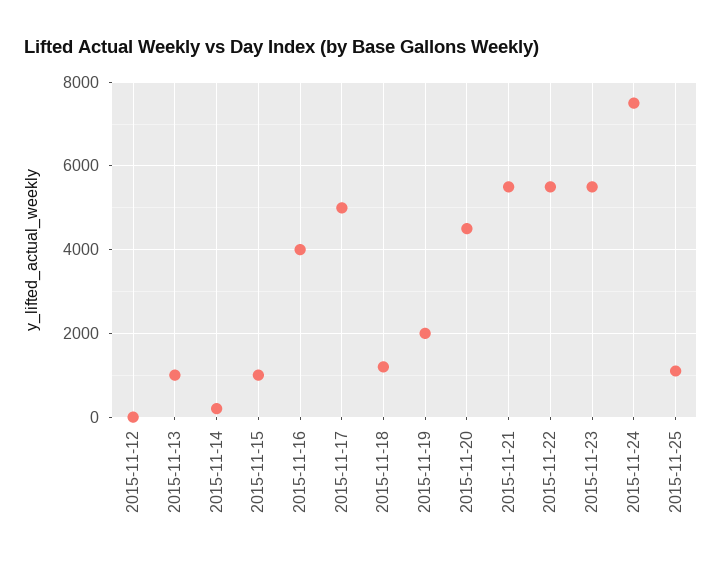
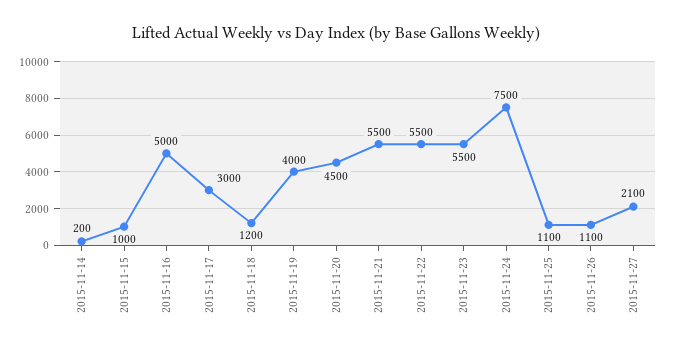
2015-11-12: 0 -> none
2015-11-13: 1000 -> none
2015-11-16: 4000 -> 5000
2015-11-17: 5000 -> 3000
2015-11-19: 2000 -> 4000
2015-11-26: none -> 1100
2015-11-27: none -> 2100

